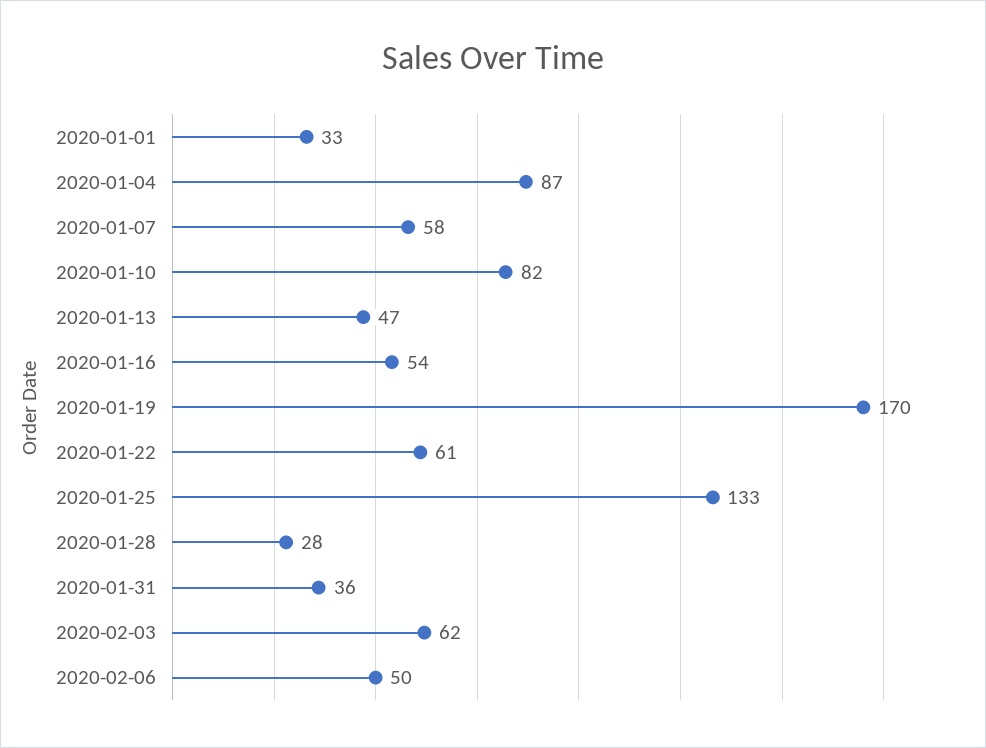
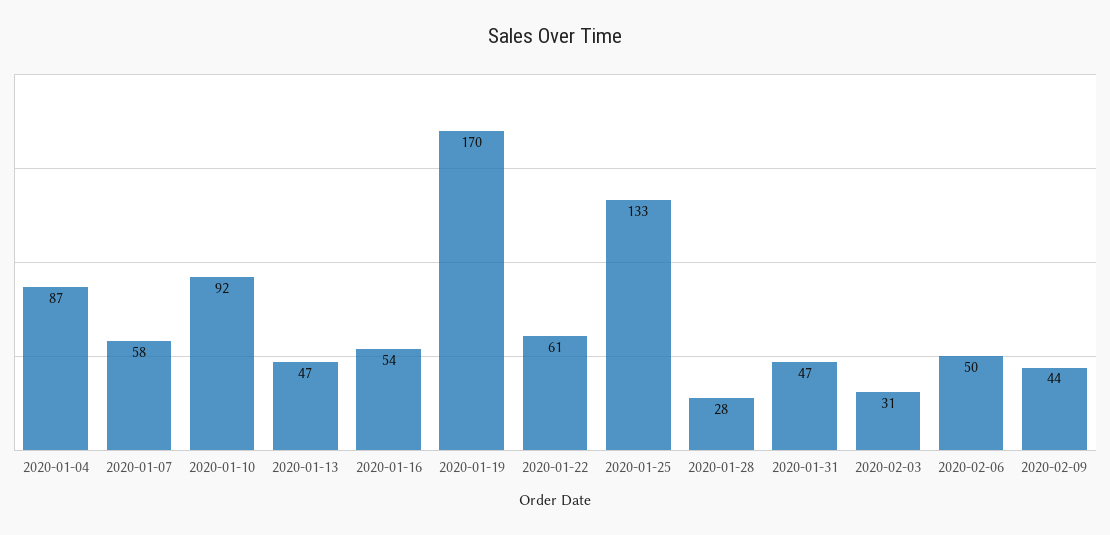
2020-01-01: 33 -> none
2020-01-10: 82 -> 92
2020-01-31: 36 -> 47
2020-02-03: 62 -> 31
2020-02-09: none -> 44

